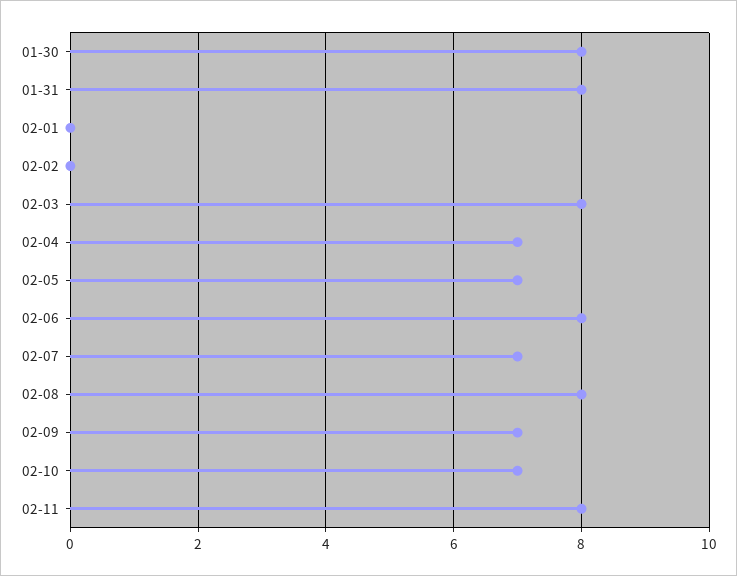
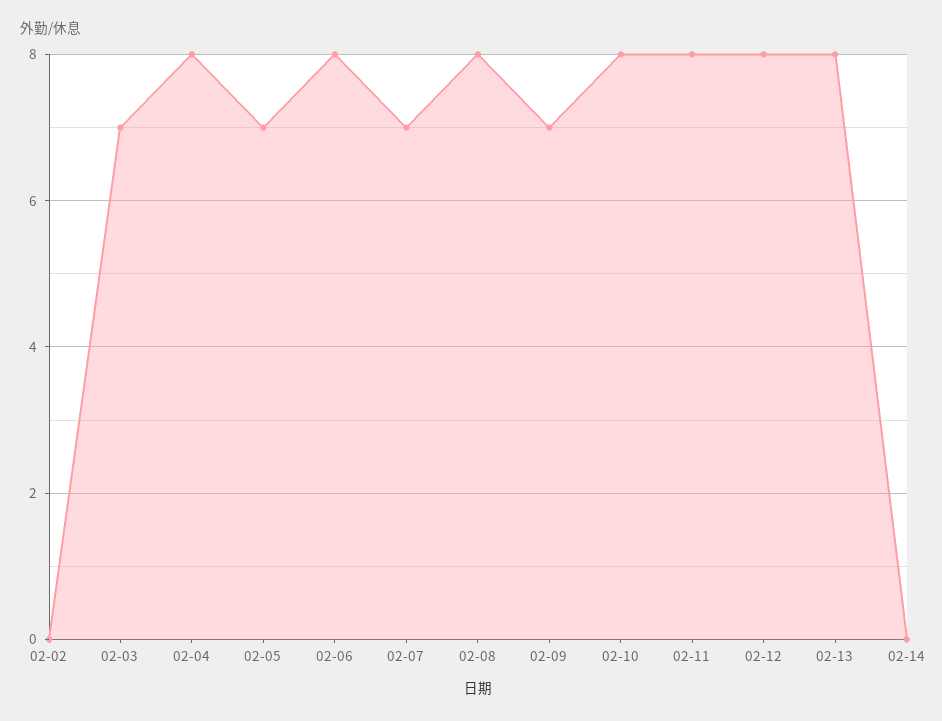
01-30: 8 -> none
01-31: 8 -> none
02-01: 0 -> none
02-03: 8 -> 7
02-04: 7 -> 8
02-10: 7 -> 8
02-12: none -> 8
02-13: none -> 8
02-14: none -> 0

